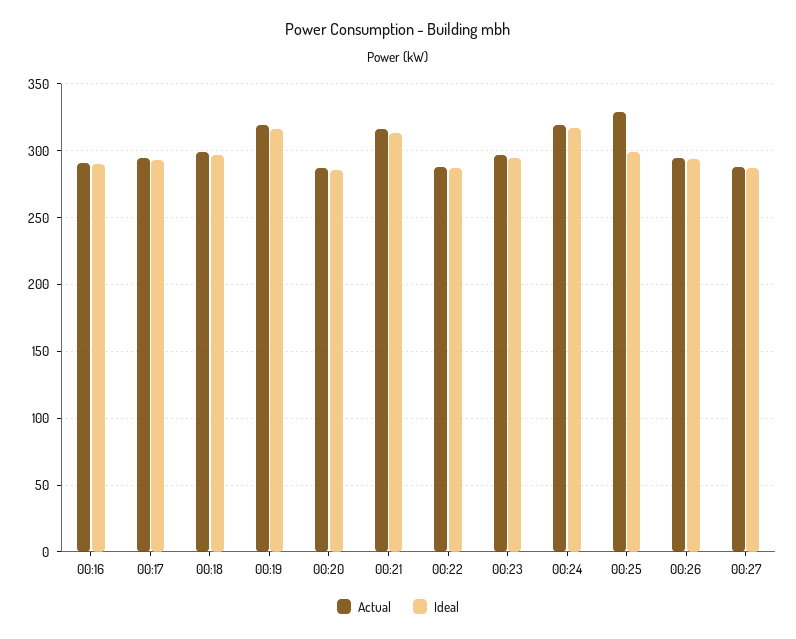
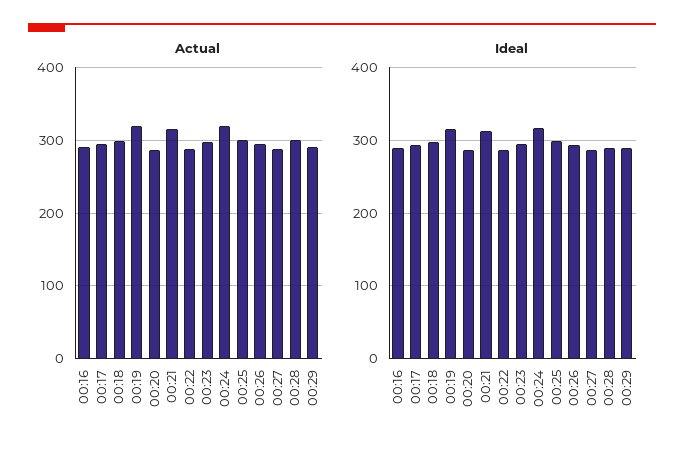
Actual, 00:25: 330 -> 300
Actual, 00:28: none -> 300
Actual, 00:29: none -> 290
Ideal, 00:28: none -> 290
Ideal, 00:29: none -> 290

